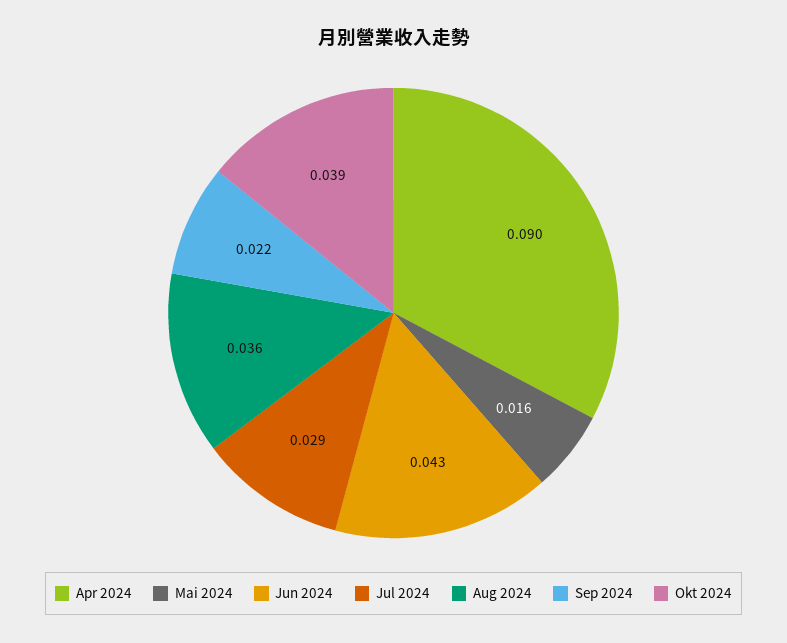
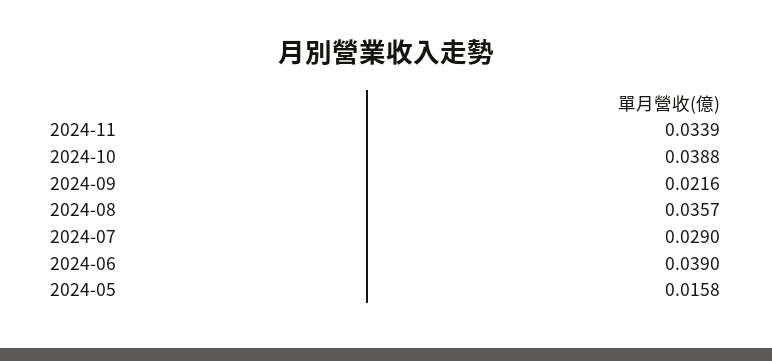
Apr 2024: 0.09 -> none
Jun 2024: 0.043 -> 0.039
2024-11: none -> 0.0339

